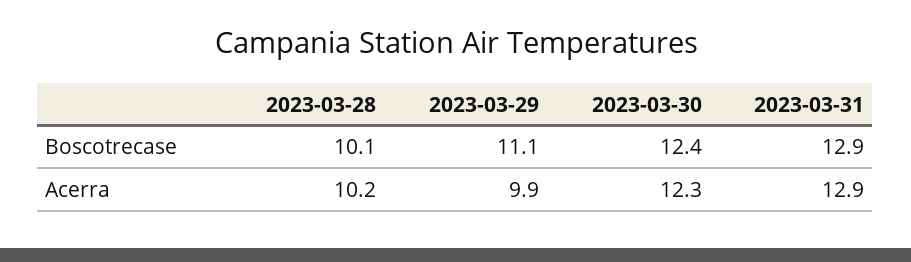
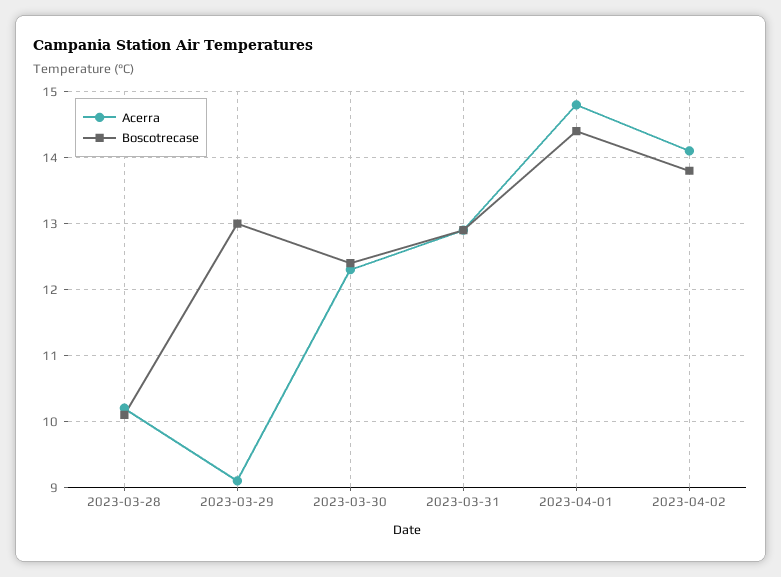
Boscotrecase, 2023-03-29: 11.1 -> 13
Acerra, 2023-03-29: 9.9 -> 9.1
Acerra, 2023-04-01: none -> 14.8
Boscotrecase, 2023-04-01: none -> 14.4
Acerra, 2023-04-02: none -> 14.1
Boscotrecase, 2023-04-02: none -> 13.8

